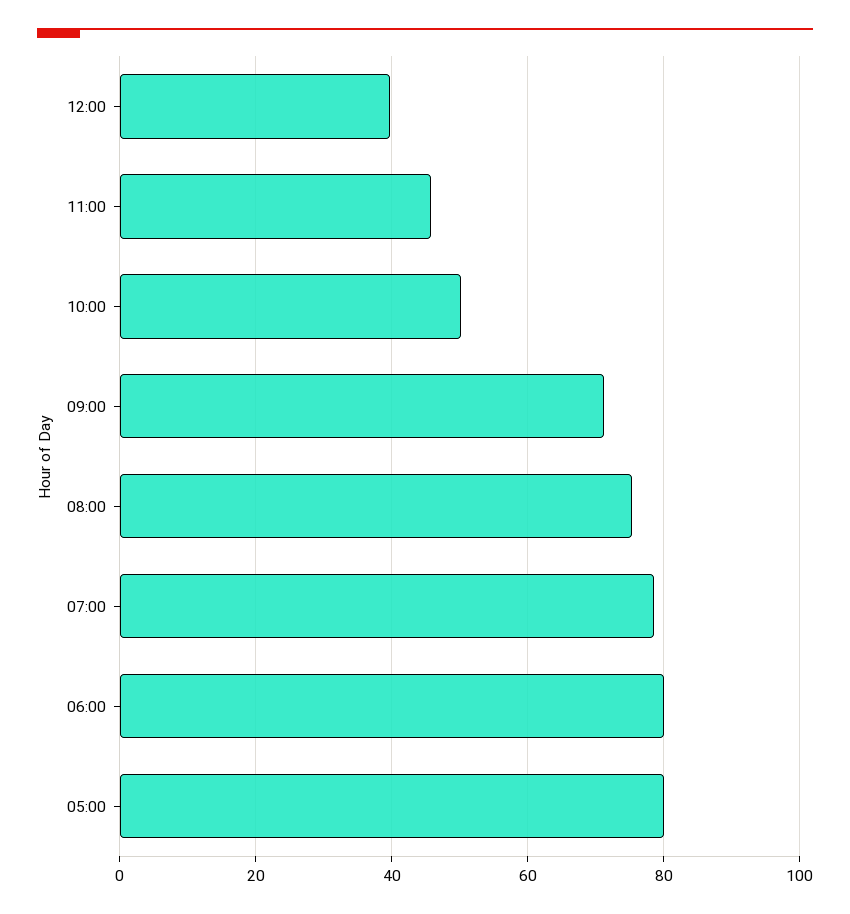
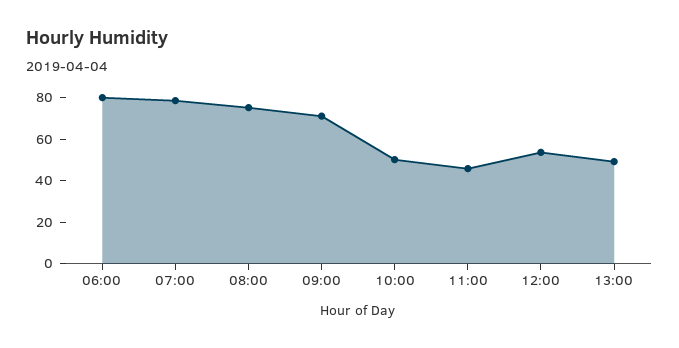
12:00: 40 -> 55
05:00: 80 -> none
13:00: none -> 50

